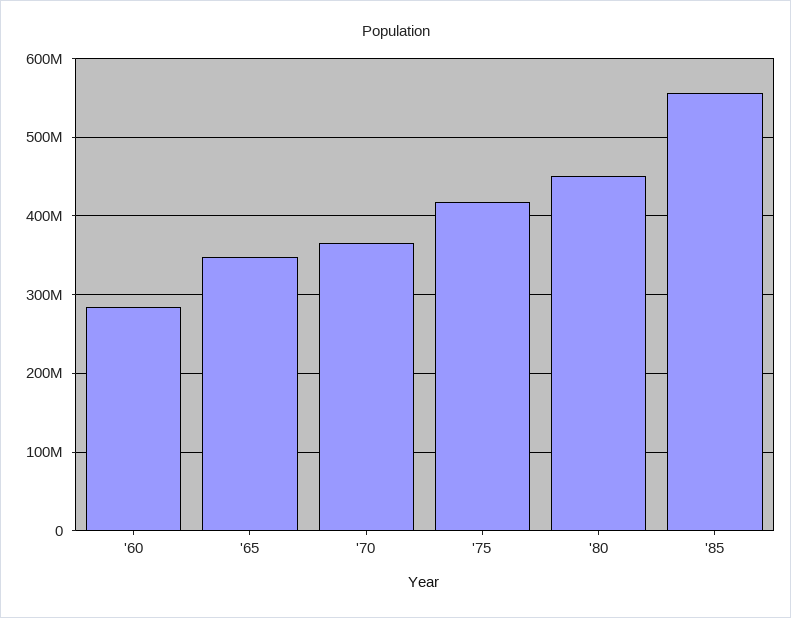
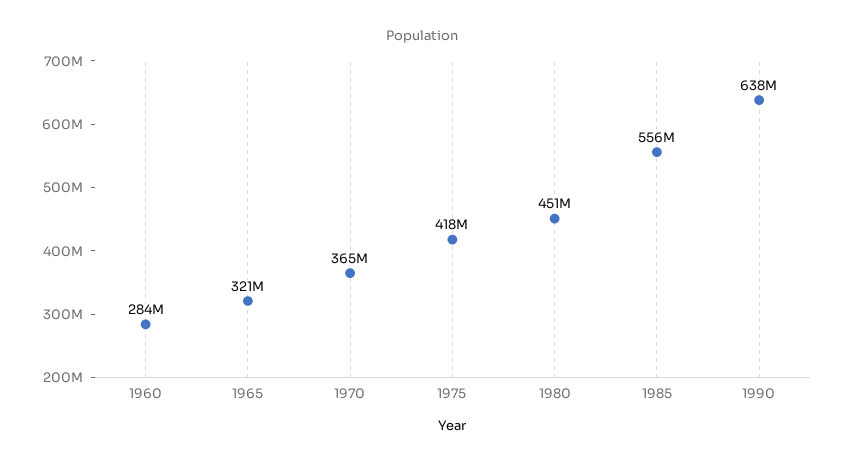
'65: 350000000 -> 321000000
1990: none -> 638000000

